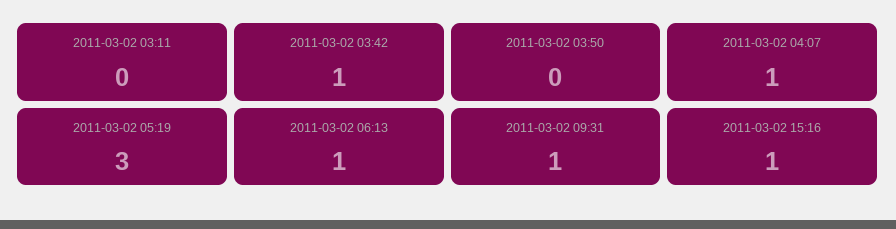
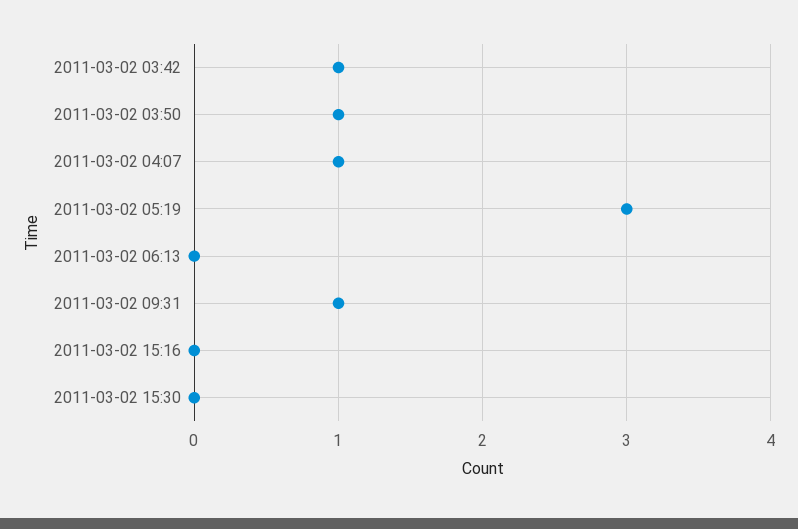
2011-03-02 03:11: 0 -> none
2011-03-02 03:50: 0 -> 1
2011-03-02 06:13: 1 -> 0
2011-03-02 15:16: 1 -> 0
2011-03-02 15:30: none -> 0

